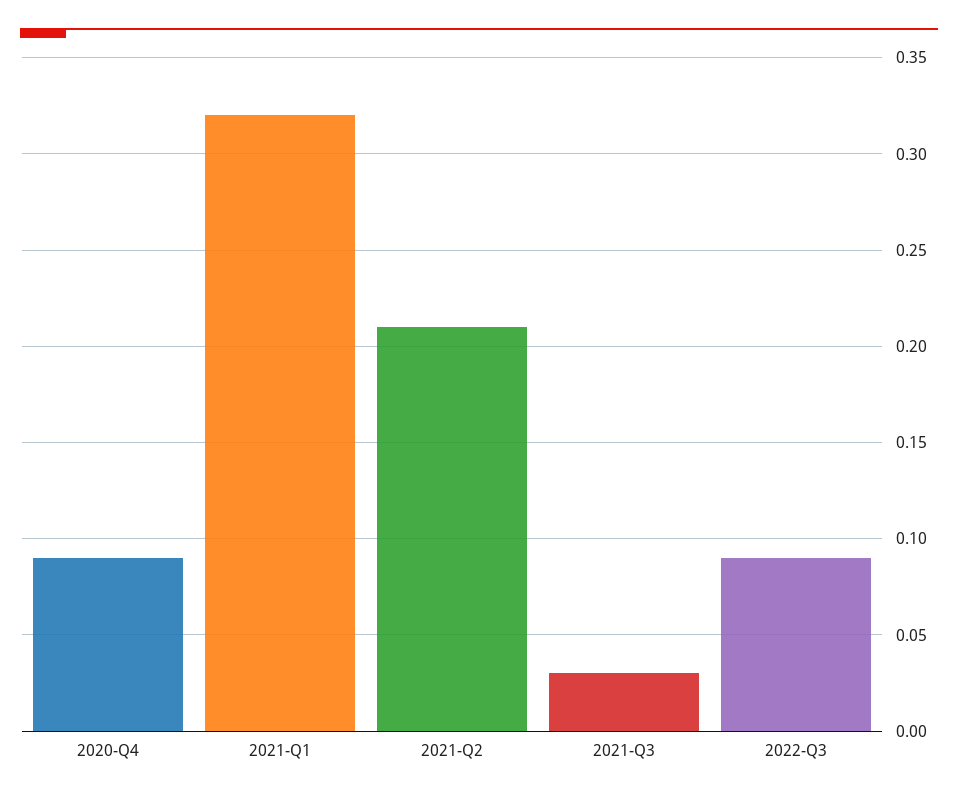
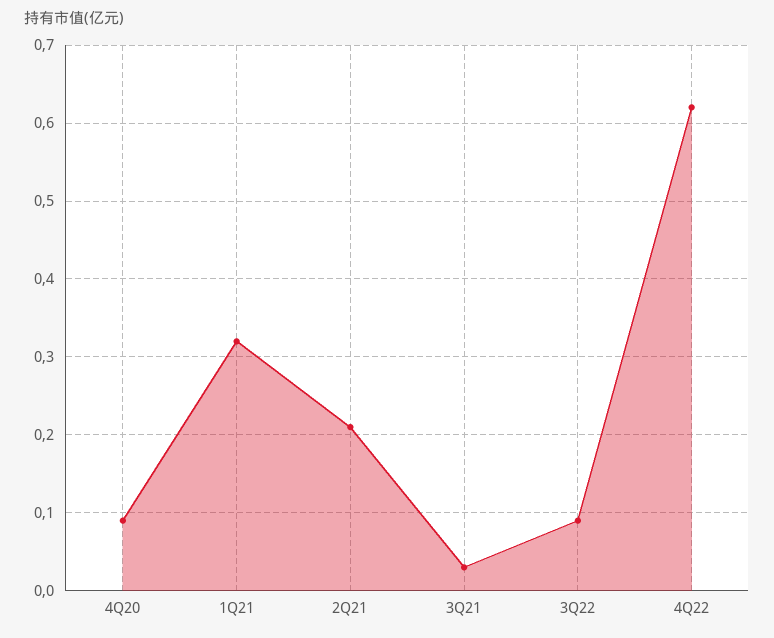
4Q22: none -> 0.62

